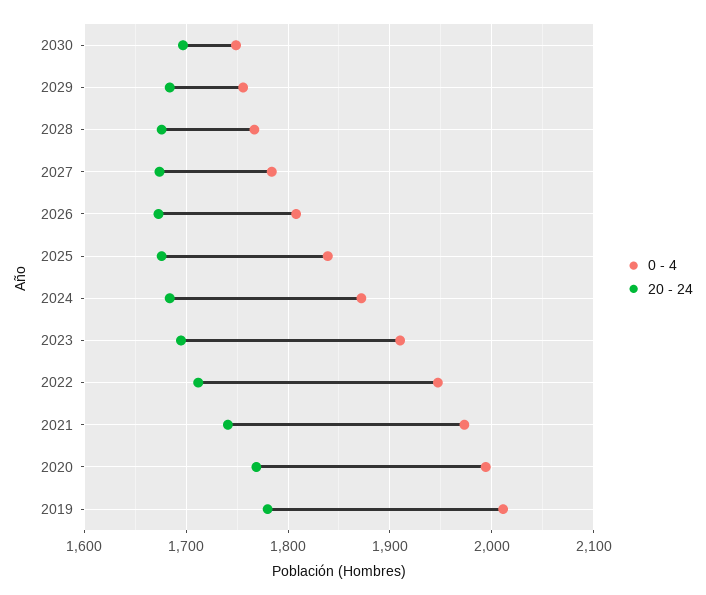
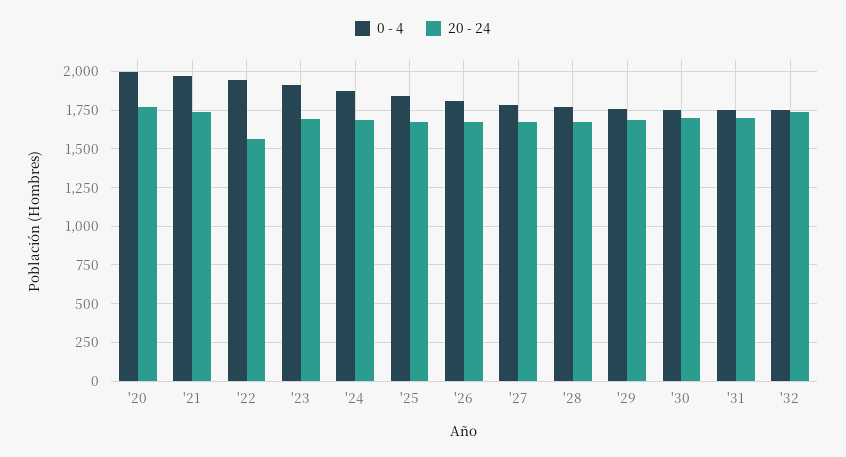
20 - 24, 2022: 1710 -> 1550
0 - 4, 2019: 2010 -> none
20 - 24, 2019: 1780 -> none
0 - 4, '31: none -> 1750
20 - 24, '31: none -> 1700
0 - 4, '32: none -> 1750
20 - 24, '32: none -> 1750

